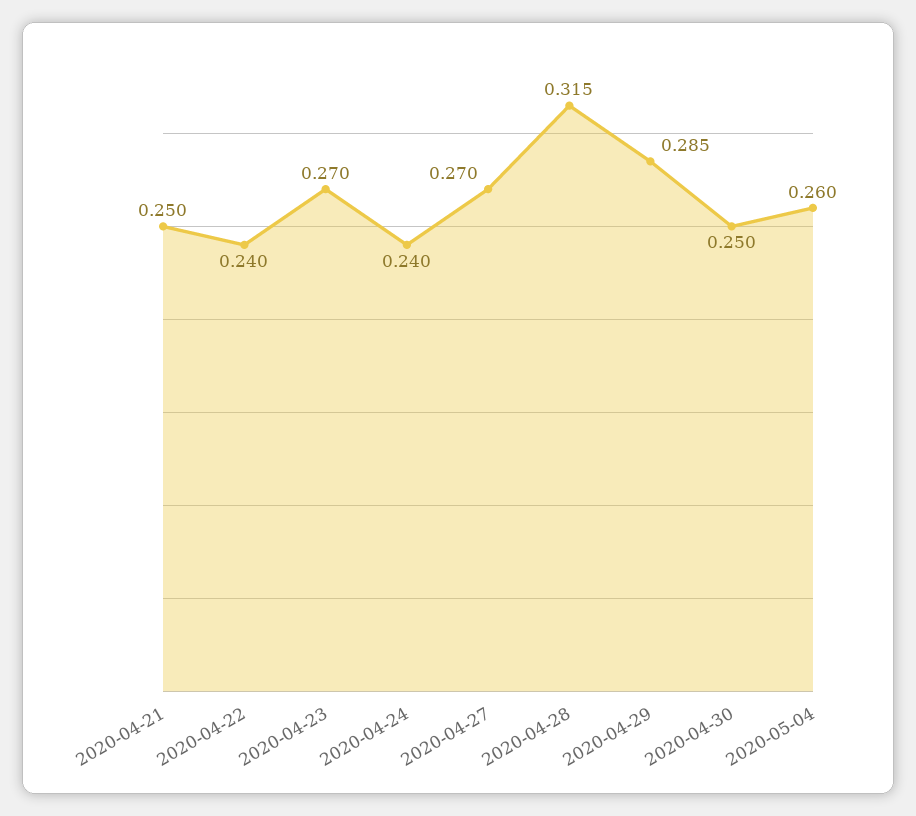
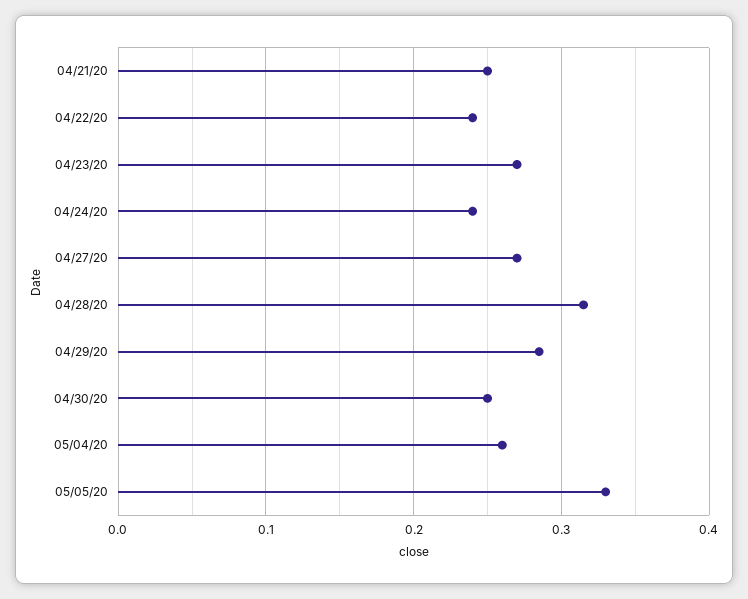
05/05/20: none -> 0.33

